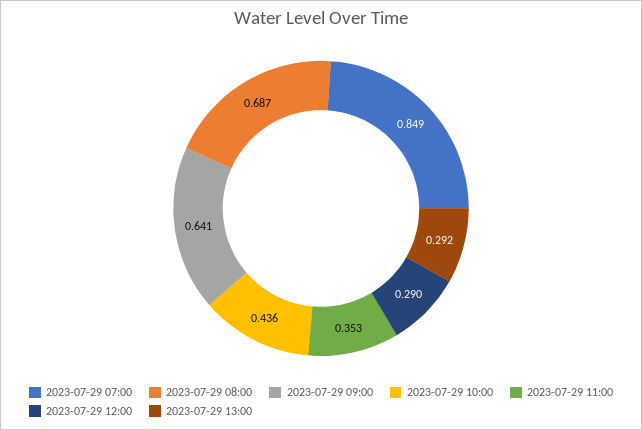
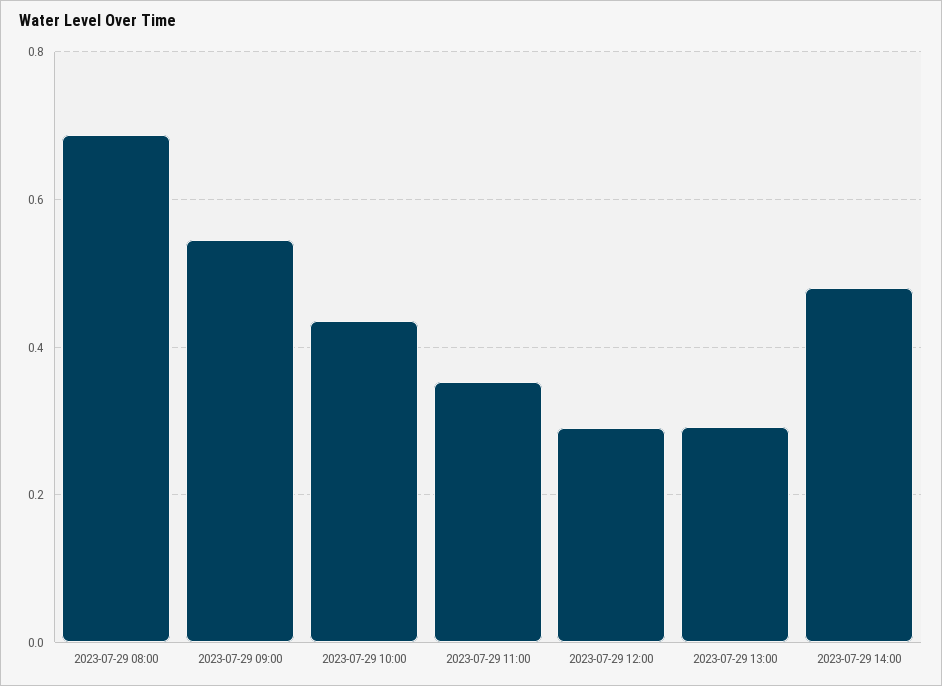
2023-07-29 07:00: 0.849 -> none
2023-07-29 09:00: 0.641 -> 0.54
2023-07-29 14:00: none -> 0.48

